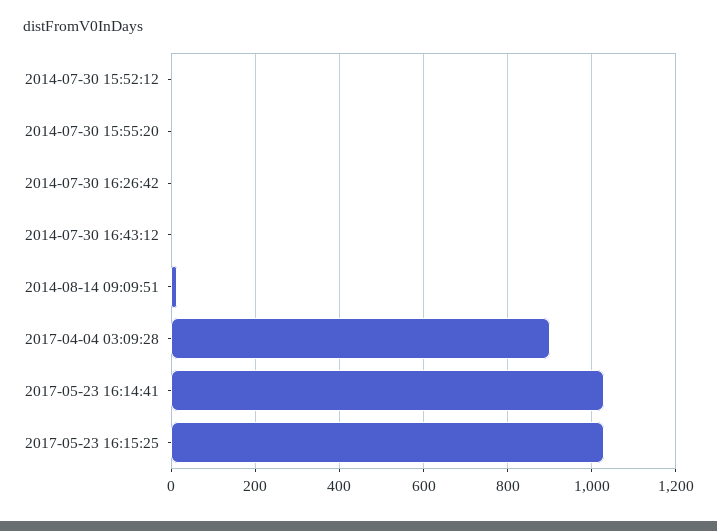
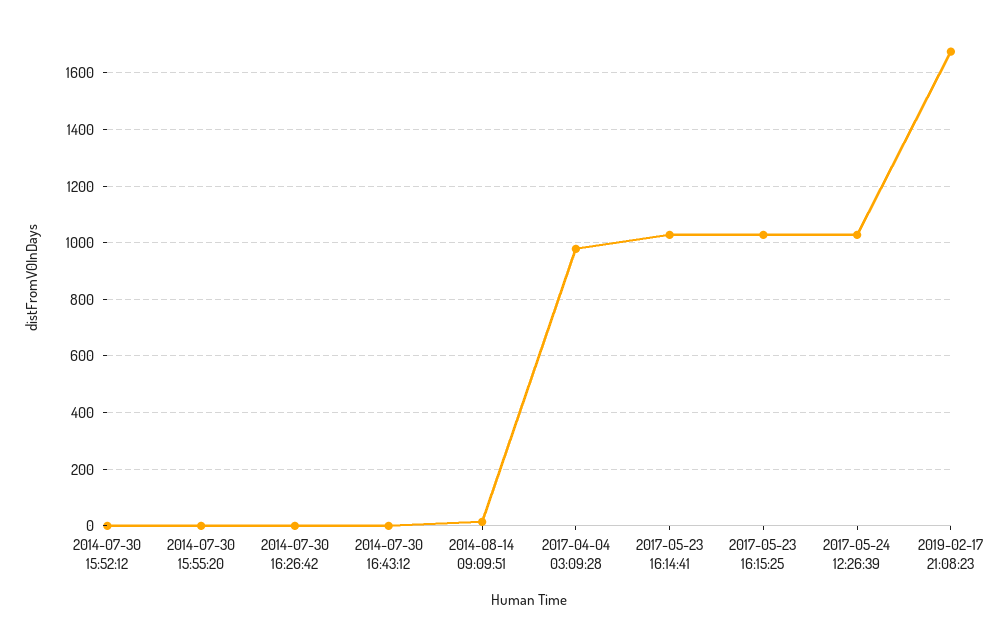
2017-04-04 03:09:28: 900 -> 975
2017-05-24 12:26:39: none -> 1025
2019-02-17 21:08:23: none -> 1675

